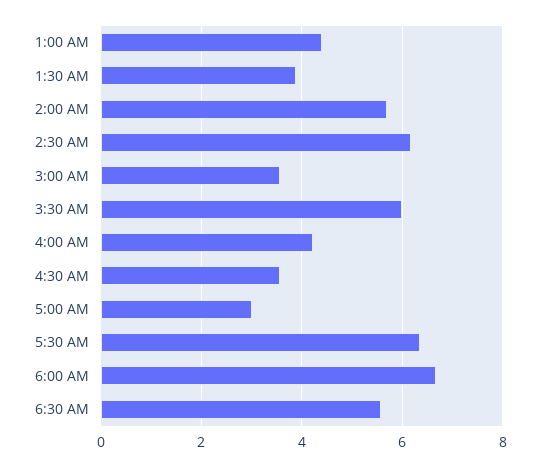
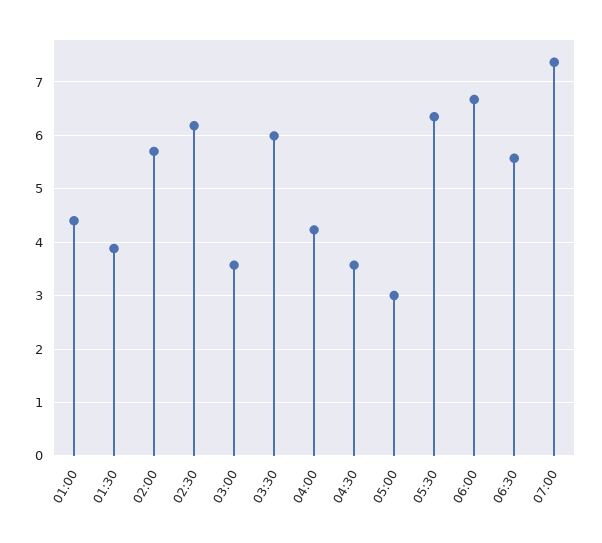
07:00: none -> 7.4

